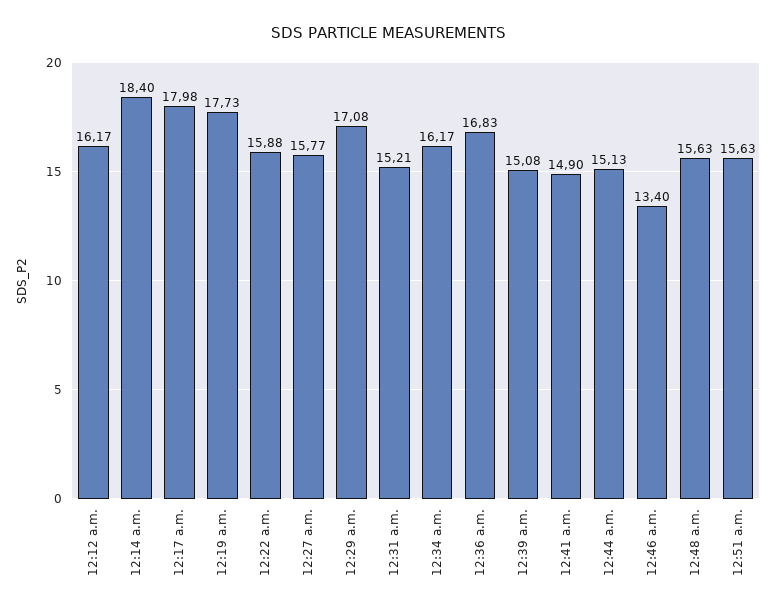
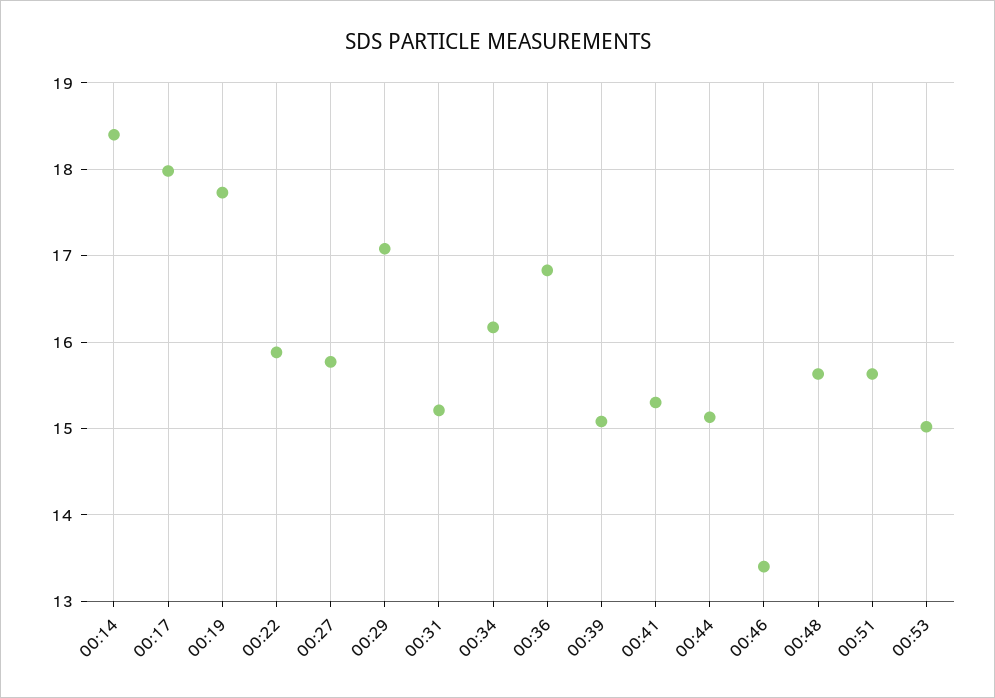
12:12 a.m.: 16.17 -> none
12:41 a.m.: 14.9 -> 15.3
00:53: none -> 15

